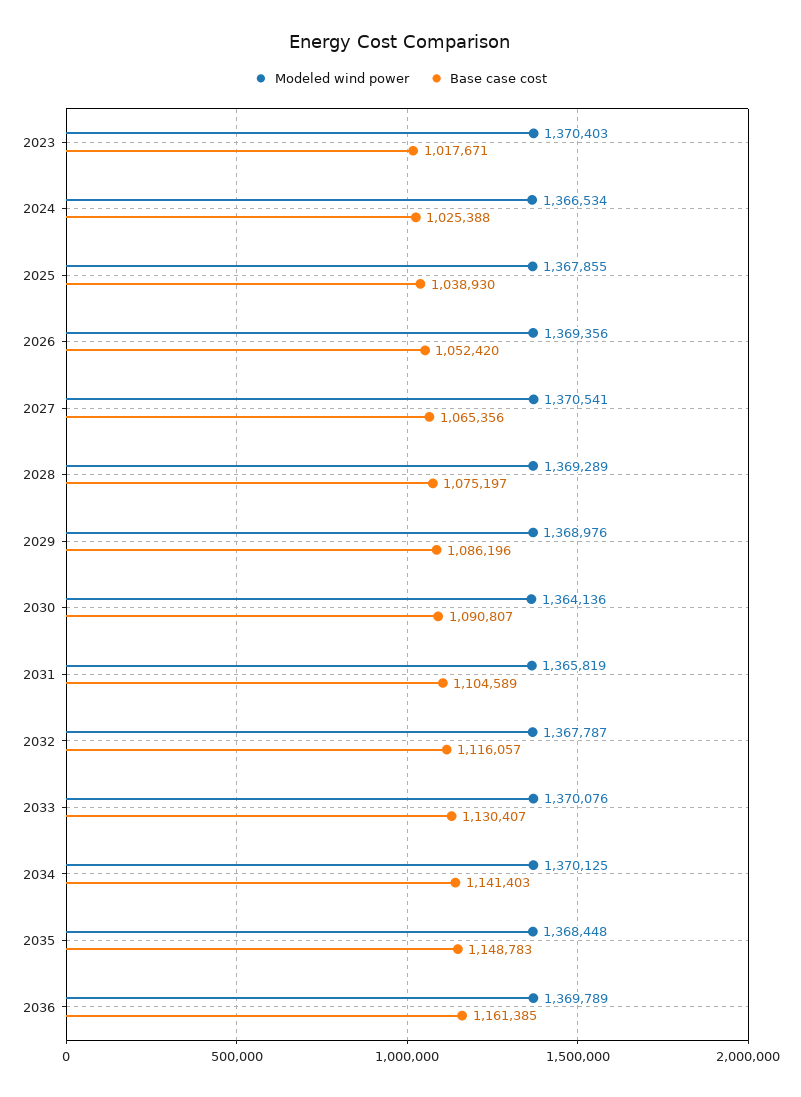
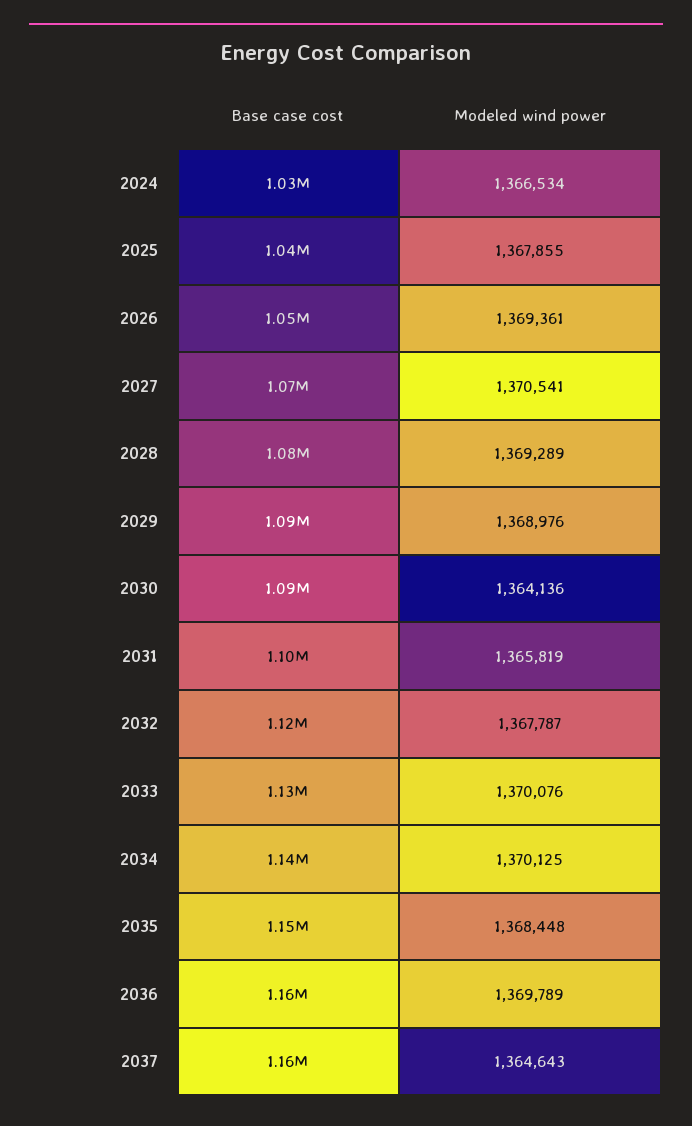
Modeled wind power, 2023: 1370403 -> none
Base case cost, 2023: 1017671 -> none
Modeled wind power, 2026: 1369356 -> 1369361
Base case cost, 2037: none -> 1160000
Modeled wind power, 2037: none -> 1364643

